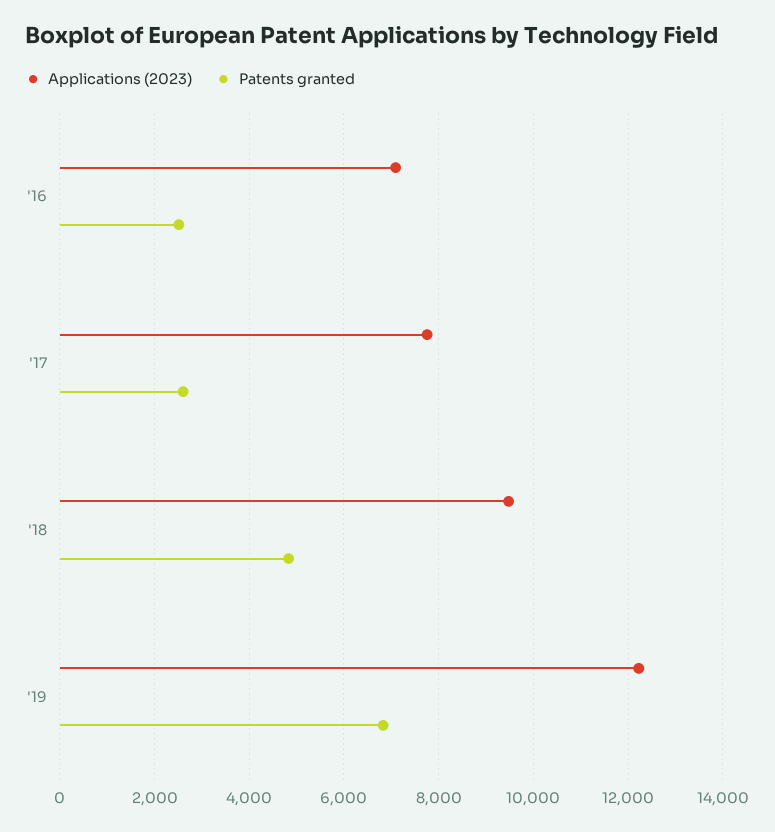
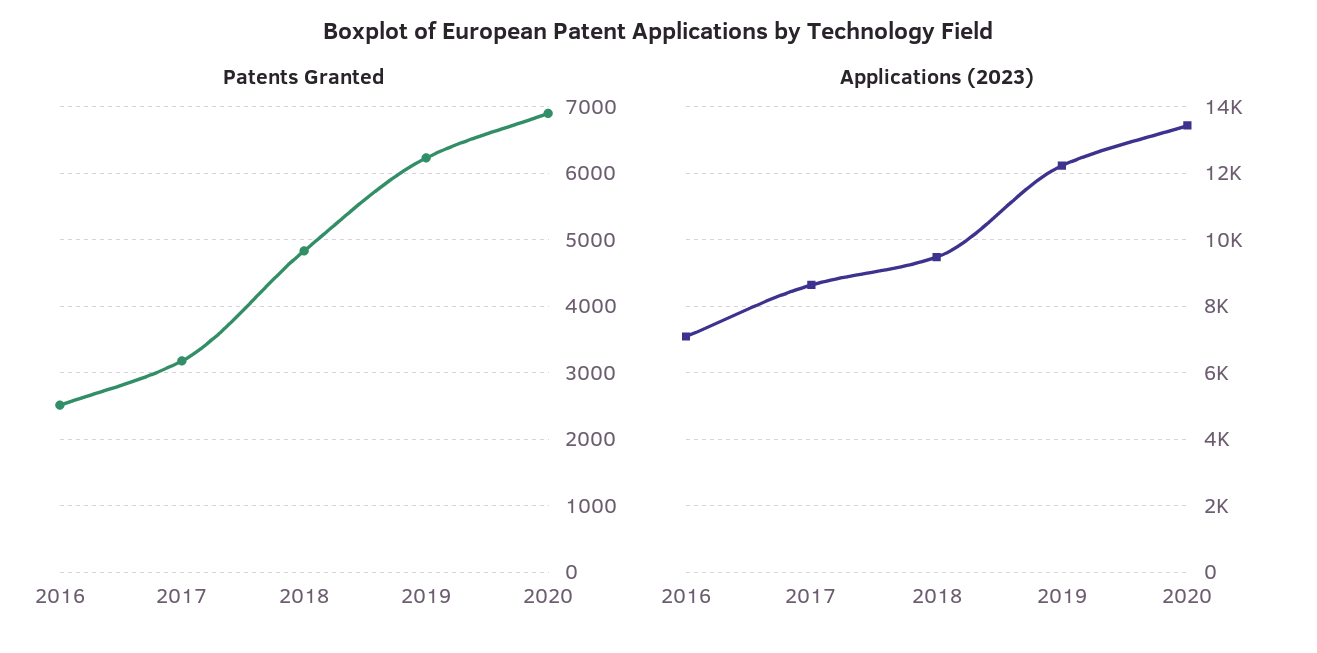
Applications (2023), '17: 7800 -> 8600
Patents granted, '17: 2600 -> 3200
Patents granted, '19: 6800 -> 6200
Patents granted, 2020: none -> 6900
Applications (2023), 2020: none -> 13400

